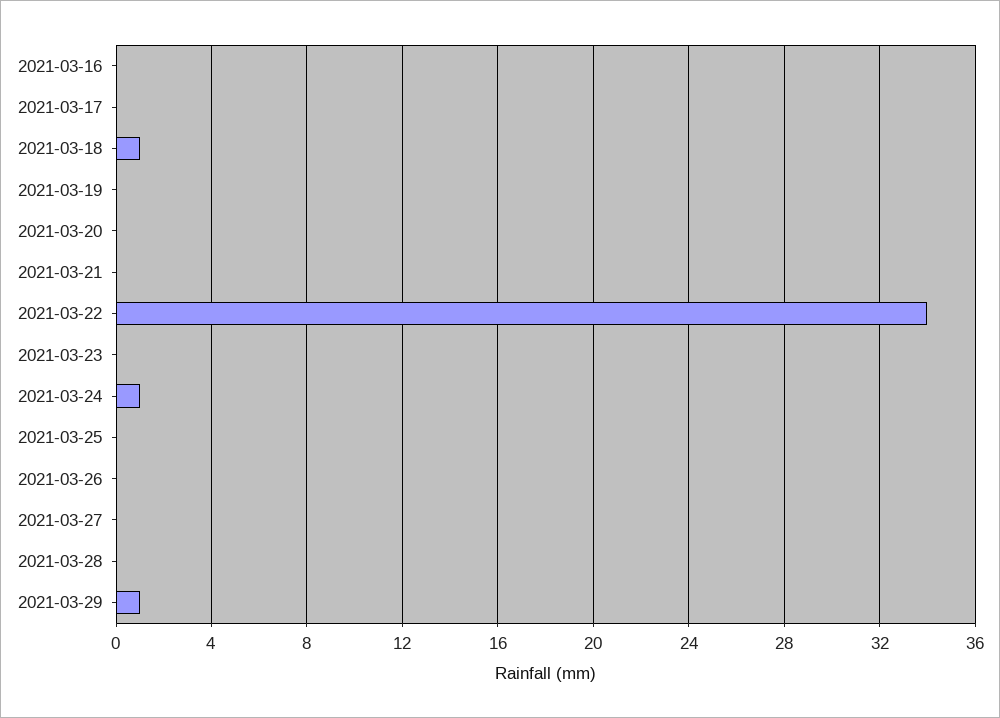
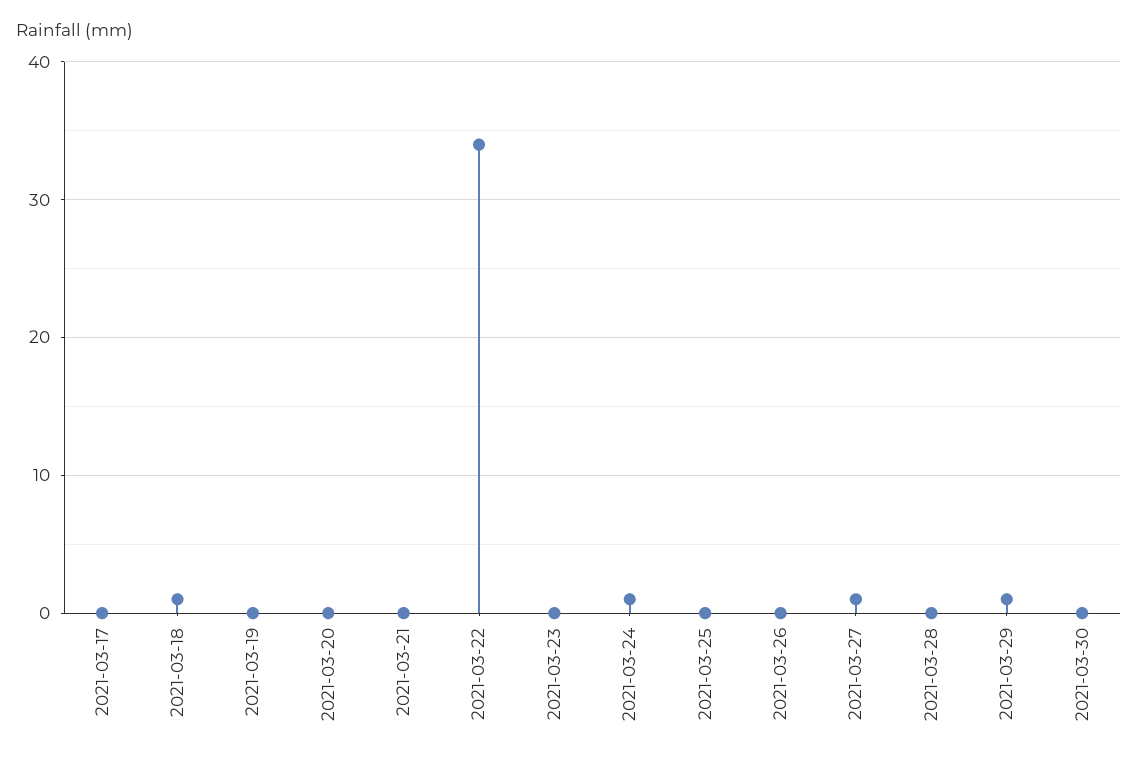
2021-03-16: 0 -> none
2021-03-27: 0 -> 1
2021-03-30: none -> 0

